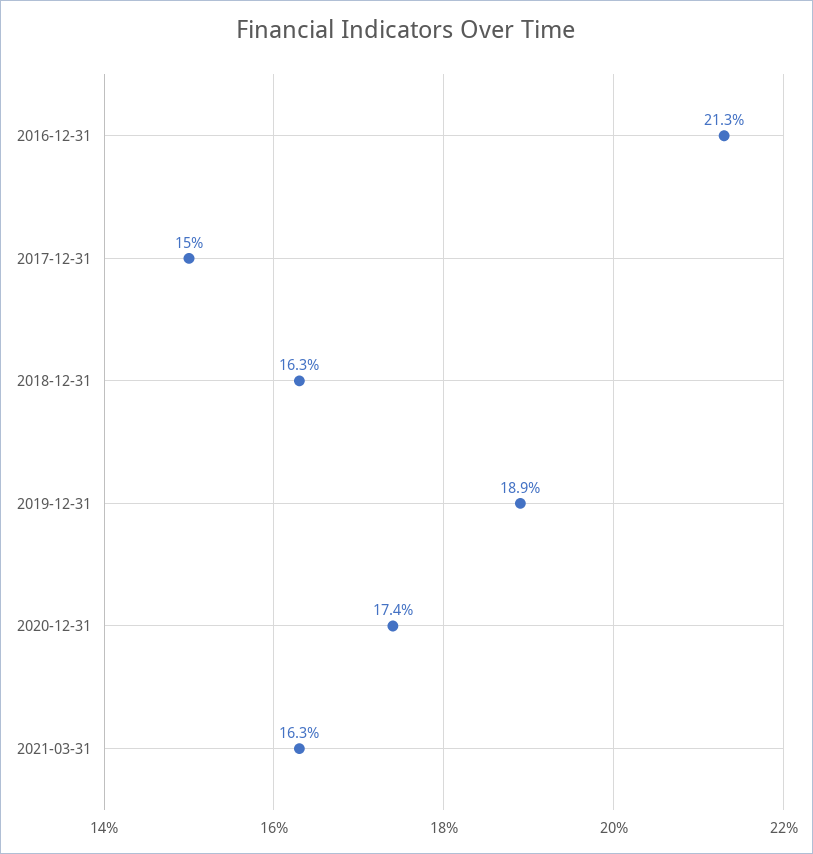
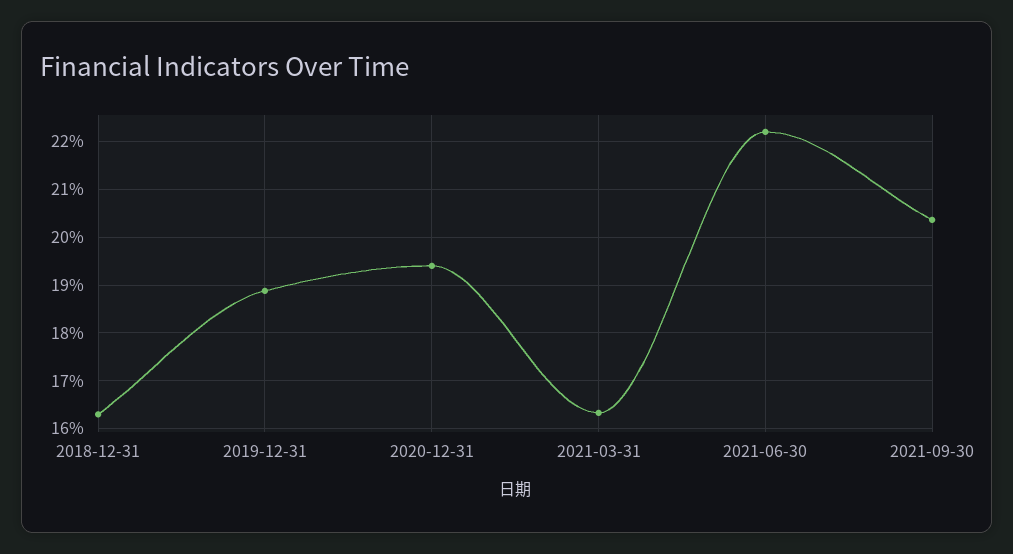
2016-12-31: 21.3 -> none
2017-12-31: 15 -> none
2020-12-31: 17.4 -> 19.4
2021-06-30: none -> 22.2
2021-09-30: none -> 20.4

